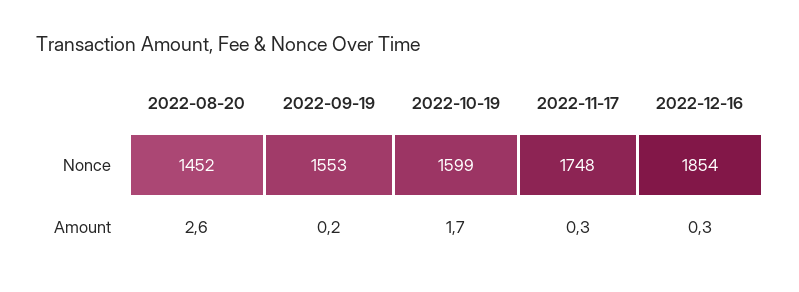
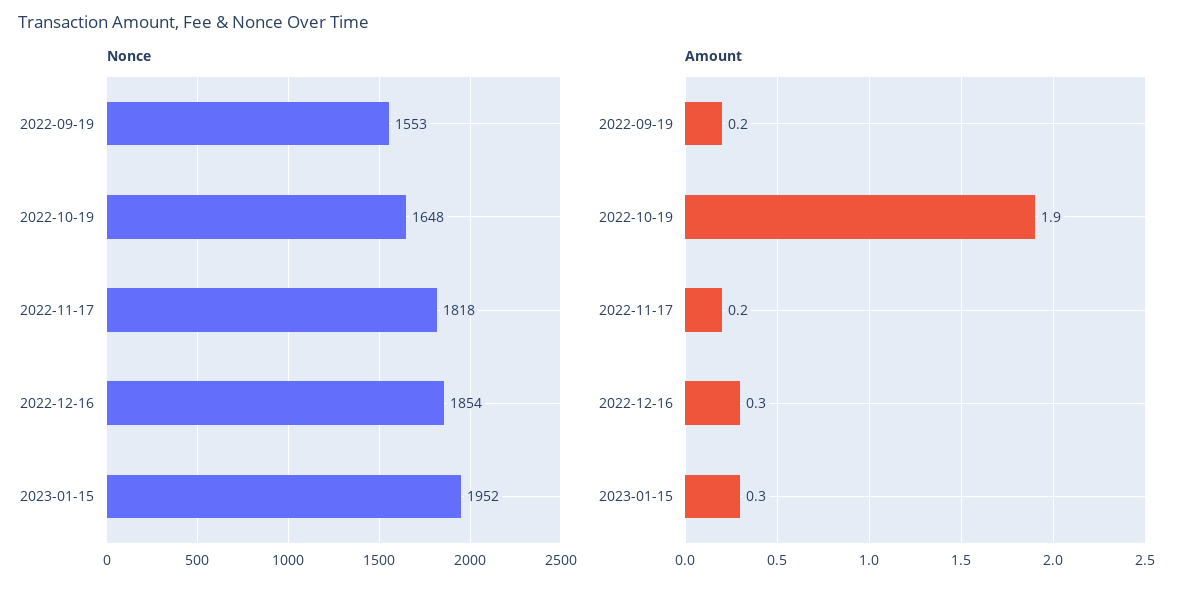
Nonce, 2022-08-20: 1452 -> none
Nonce, 2022-10-19: 1599 -> 1648
Nonce, 2022-11-17: 1748 -> 1818
Amount, 2022-08-20: 2.6 -> none
Amount, 2022-10-19: 1.7 -> 1.9
Amount, 2022-11-17: 0.3 -> 0.2
Nonce, 2023-01-15: none -> 1952
Amount, 2023-01-15: none -> 0.3

